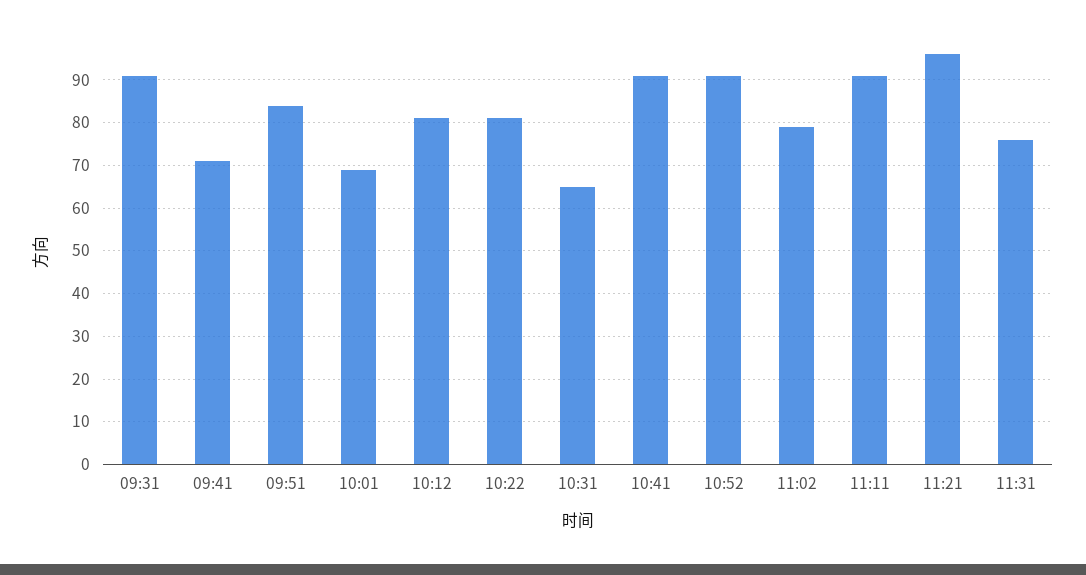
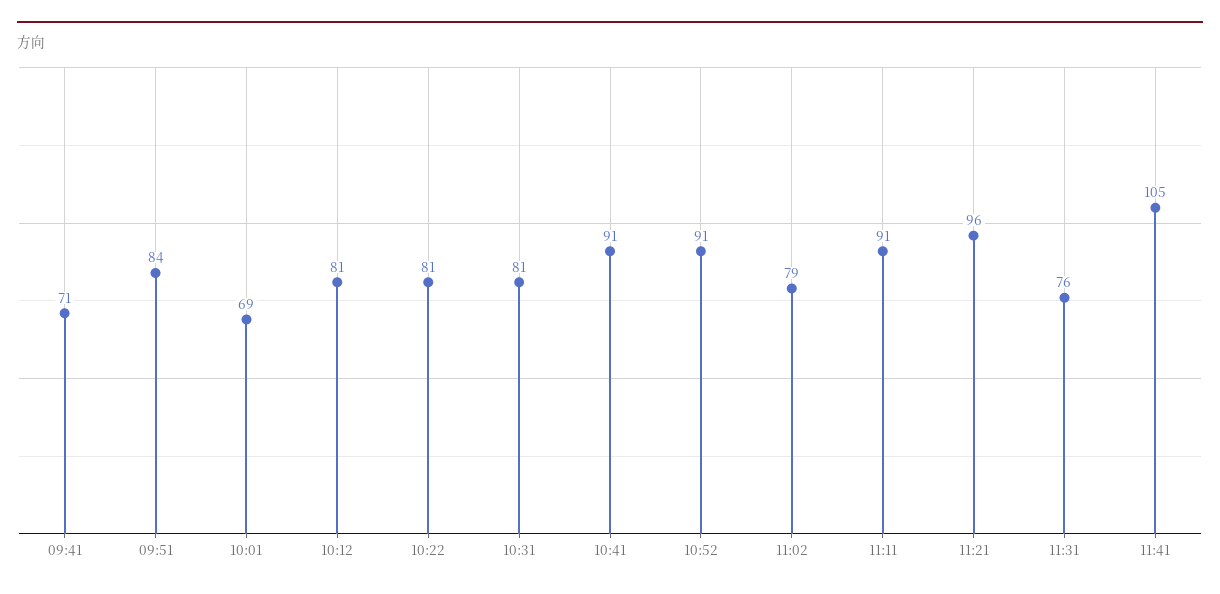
09:31: 90 -> none
10:31: 65 -> 81
11:41: none -> 105

